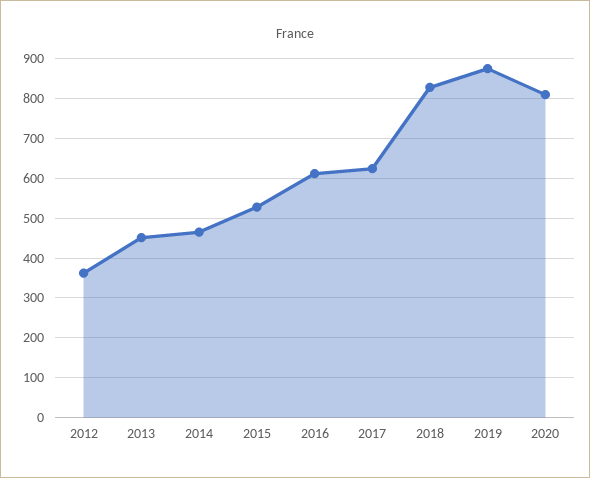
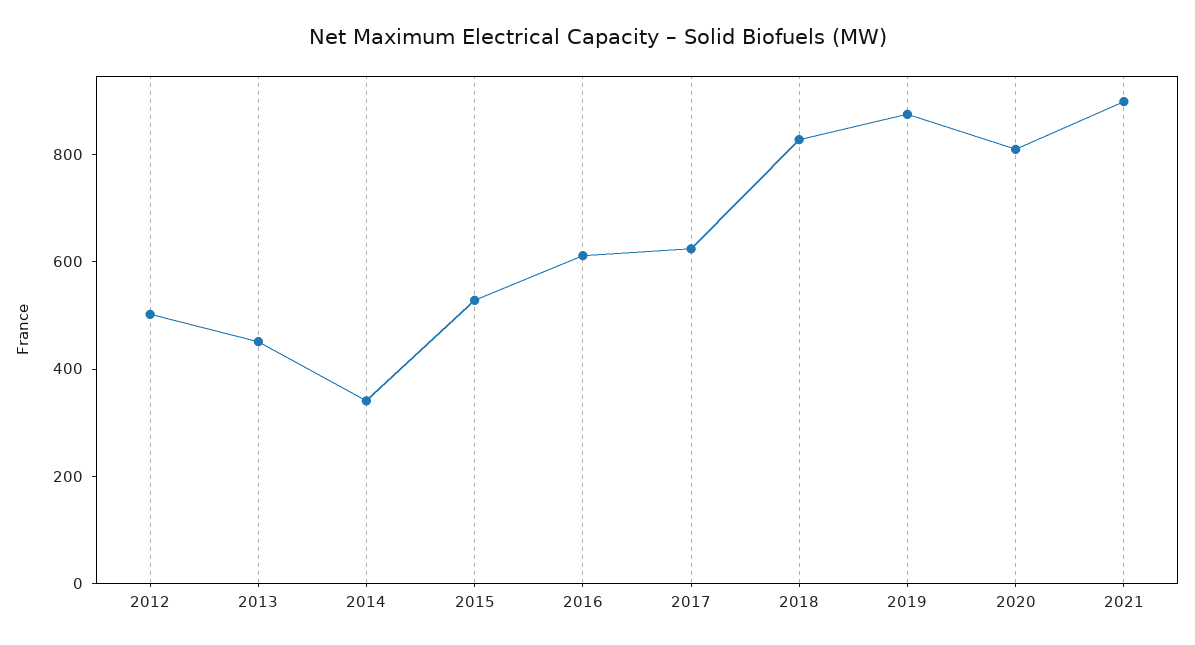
2012: 360 -> 500
2014: 460 -> 350
2021: none -> 900

